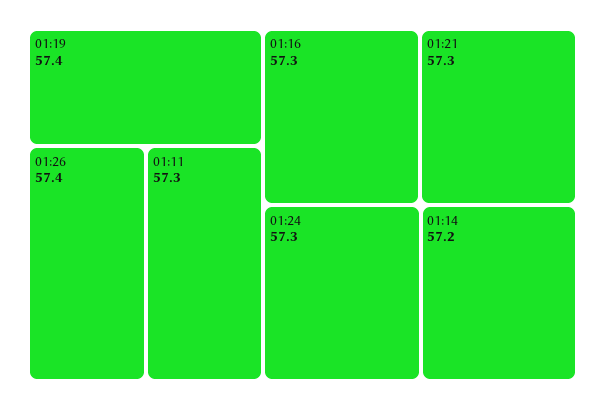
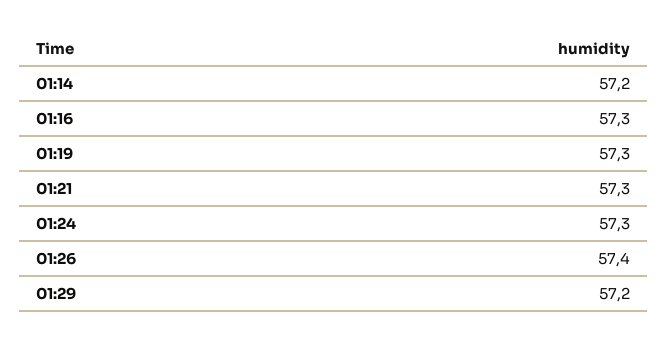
01:19: 57.4 -> 57.3
01:11: 57.3 -> none
01:29: none -> 57.2

